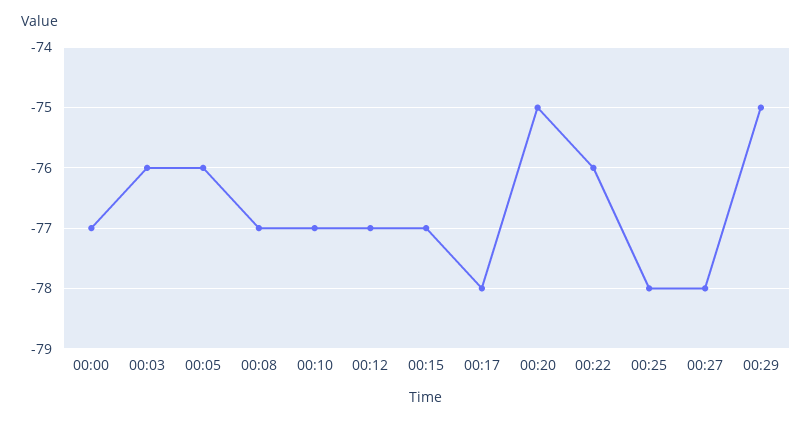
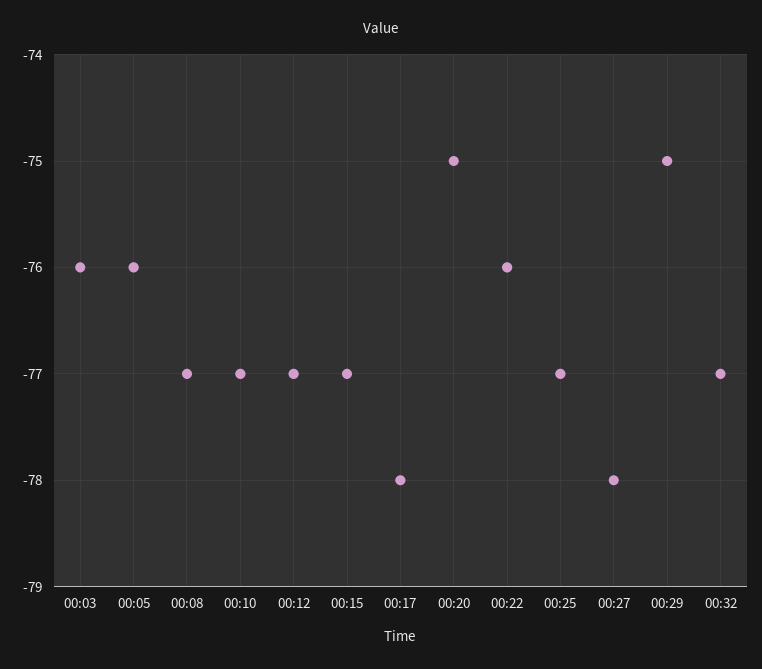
00:00: -77 -> none
00:25: -78 -> -77
00:32: none -> -77

